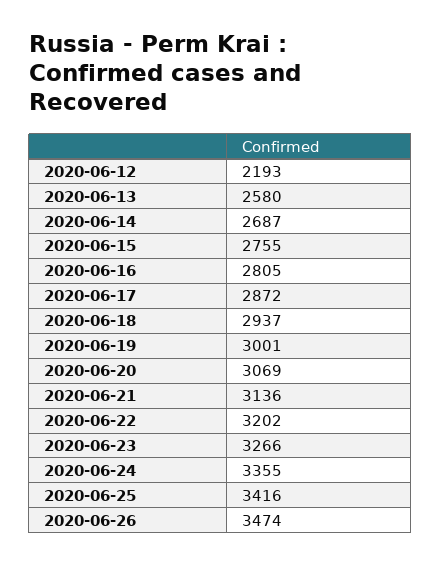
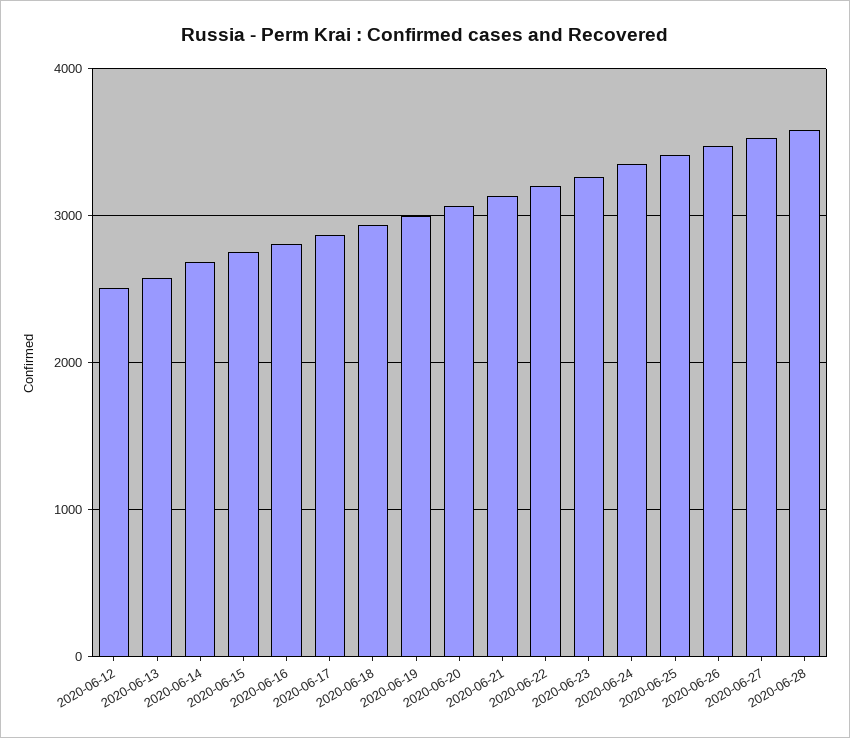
2020-06-12: 2193 -> 2500
2020-06-27: none -> 3500
2020-06-28: none -> 3600

